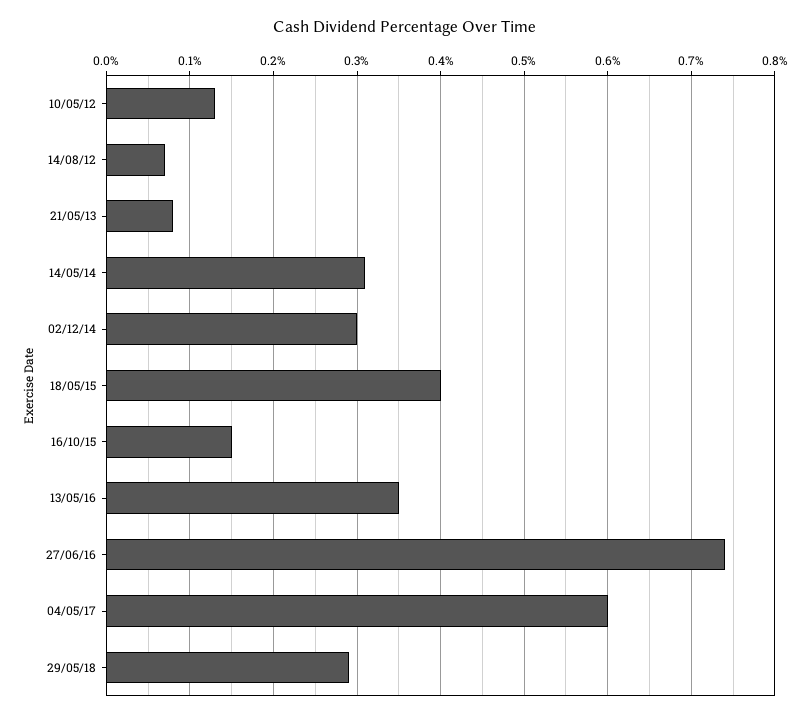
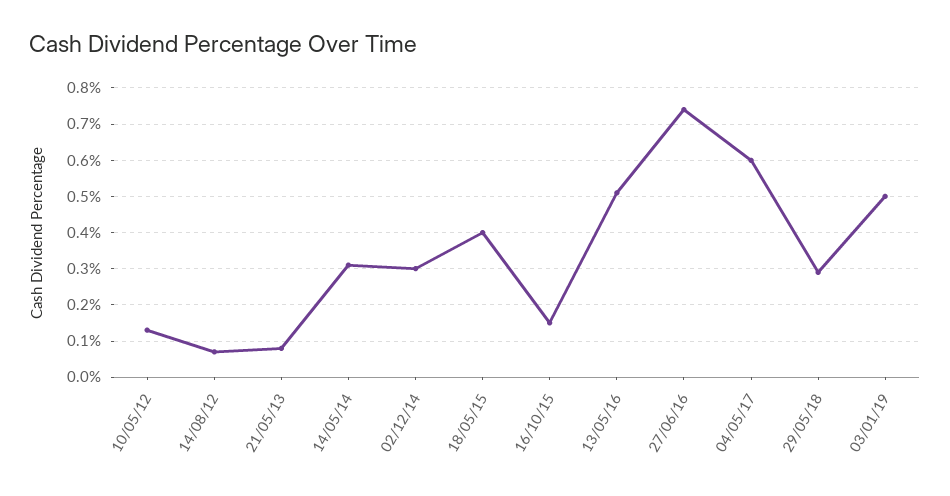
13/05/16: 0.35 -> 0.5
03/01/19: none -> 0.5

